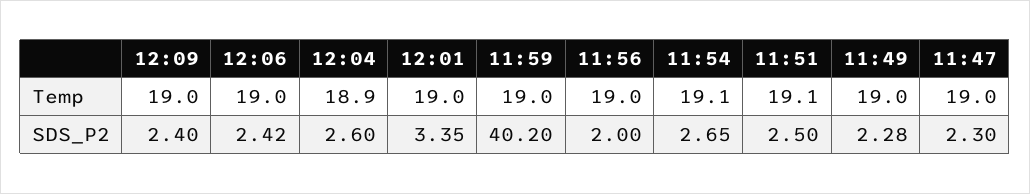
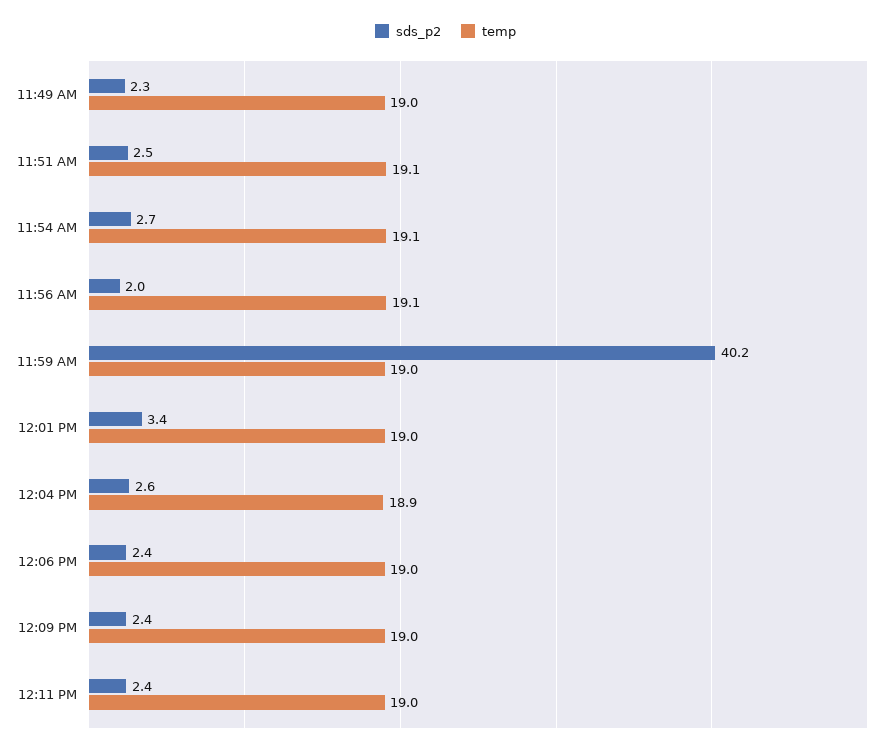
Temp, 11:56: 19 -> 19.1
Temp, 11:47: 19 -> none
SDS_P2, 11:47: 2.3 -> none
SDS_P2, 12:11 PM: none -> 2.4
Temp, 12:11 PM: none -> 19

